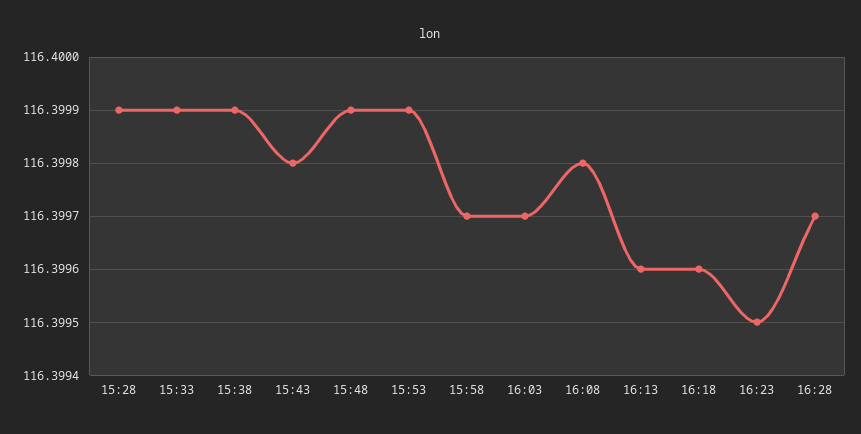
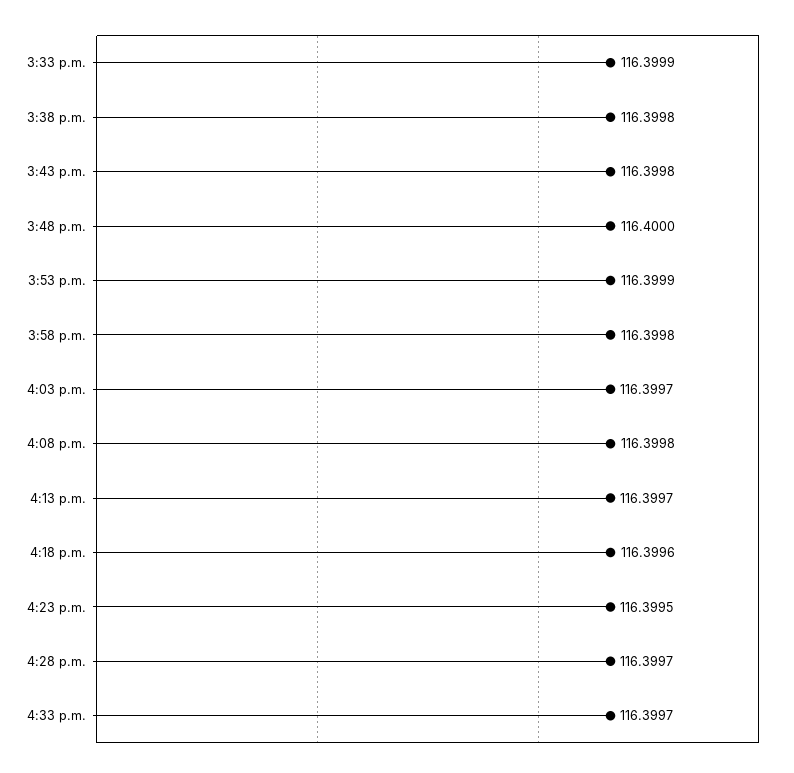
15:28: 116.3999 -> none
15:38: 116.3999 -> 116.3998
15:48: 116.3999 -> 116.4
15:58: 116.3997 -> 116.3998
16:13: 116.3996 -> 116.3997
4:33 p.m.: none -> 116.3997

